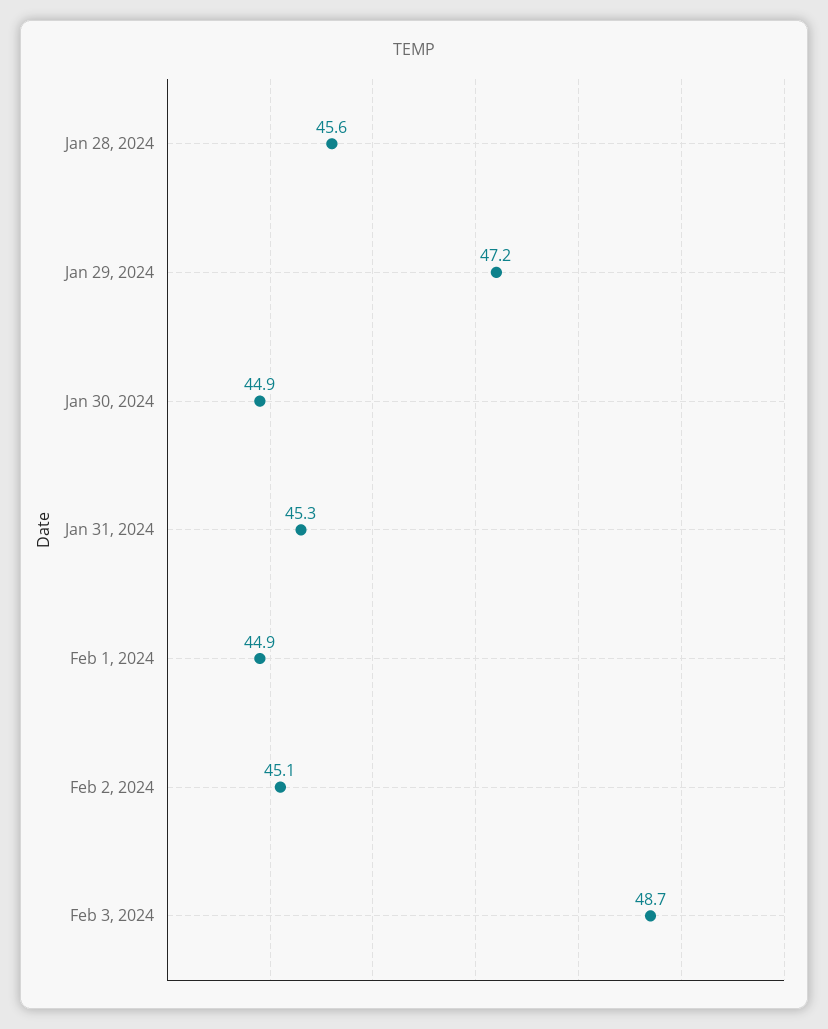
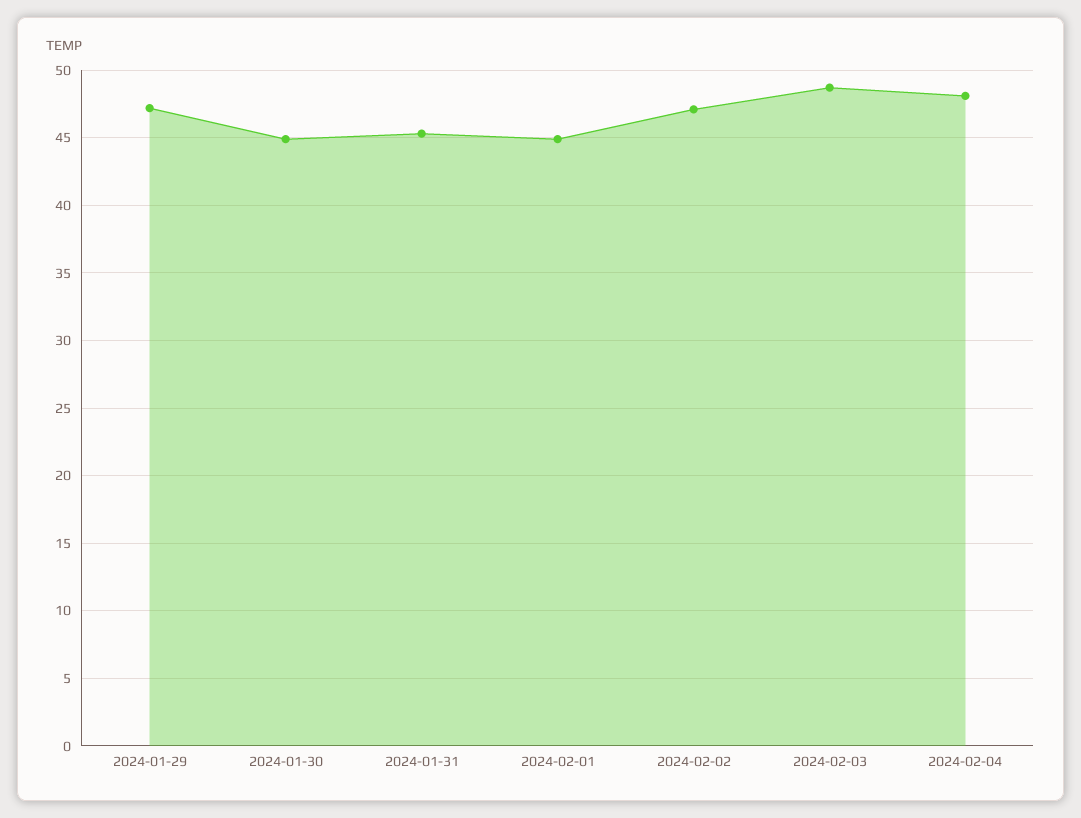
Jan 28, 2024: 45.6 -> none
Feb 2, 2024: 45.1 -> 47
2024-02-04: none -> 48

